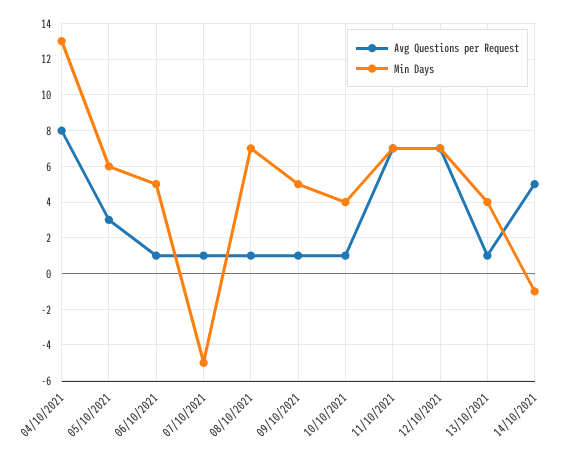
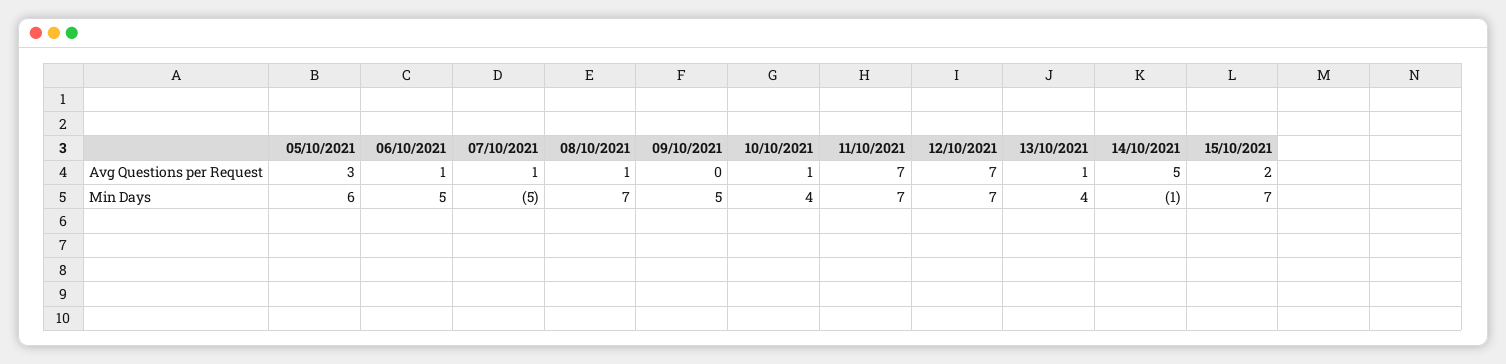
Avg Questions per Request, 04/10/2021: 8 -> none
Min Days, 04/10/2021: 13 -> none
Avg Questions per Request, 09/10/2021: 1 -> 0
Avg Questions per Request, 15/10/2021: none -> 2
Min Days, 15/10/2021: none -> 7

